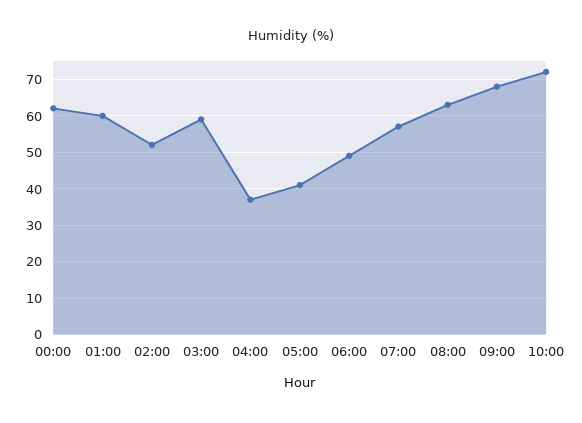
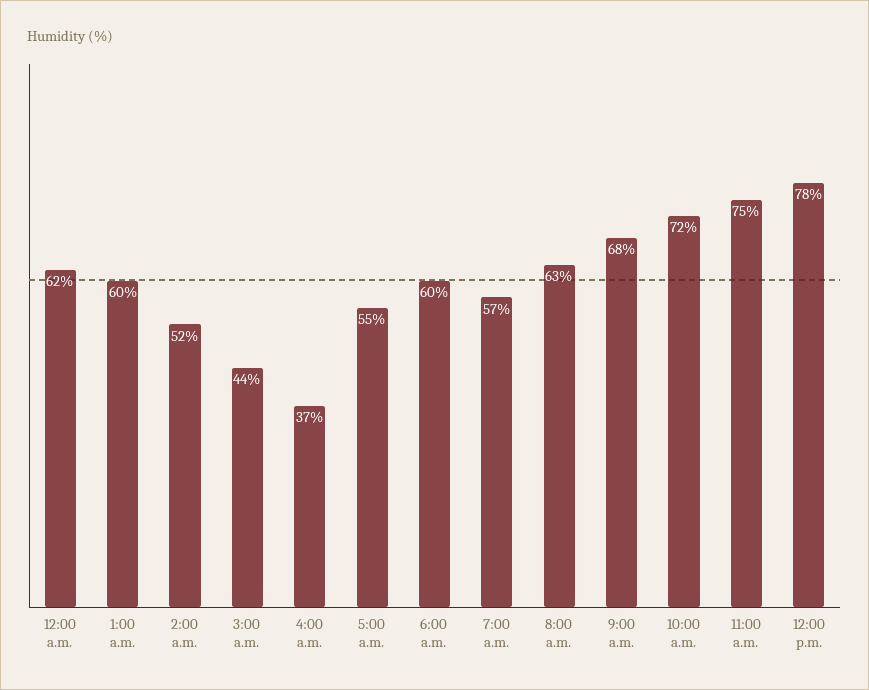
03:00: 60 -> 44
05:00: 40 -> 55
06:00: 50 -> 60
11:00 a.m.: none -> 75
12:00 p.m.: none -> 78

